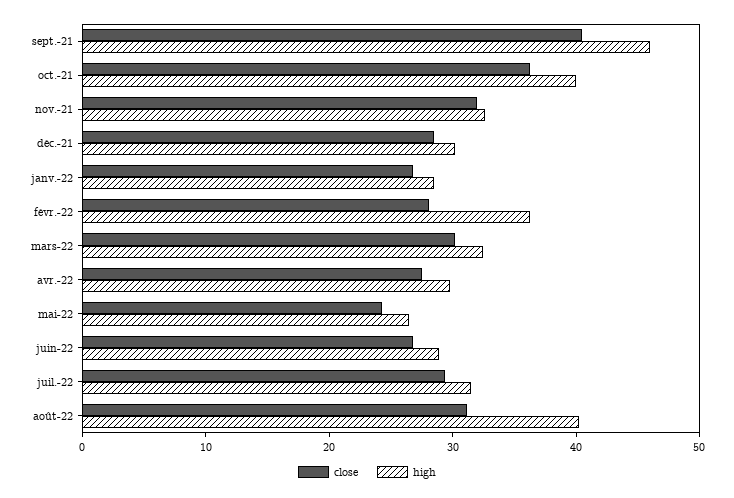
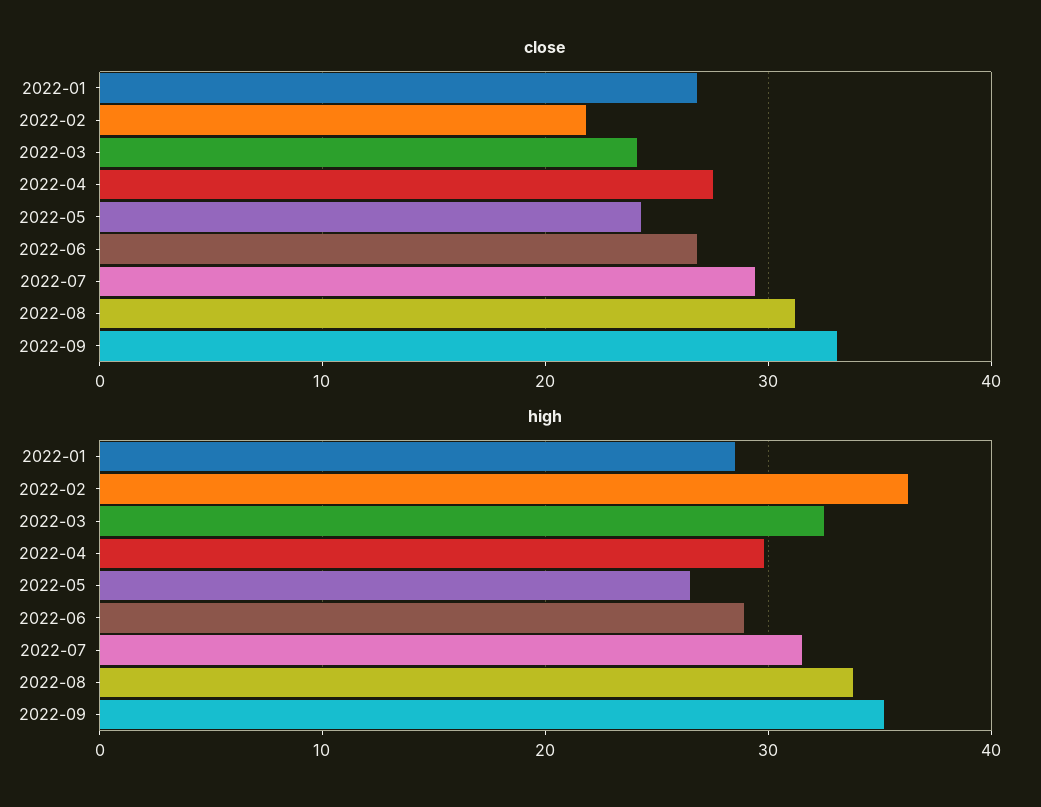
close, sept.-21: 40 -> none
high, sept.-21: 46 -> none
close, oct.-21: 36 -> none
high, oct.-21: 40 -> none
close, nov.-21: 32 -> none
high, nov.-21: 32 -> none
close, déc.-21: 28 -> none
high, déc.-21: 30 -> none
close, févr.-22: 28 -> 22
close, mars-22: 30 -> 24
high, août-22: 40 -> 34
close, 2022-09: none -> 33
high, 2022-09: none -> 35

